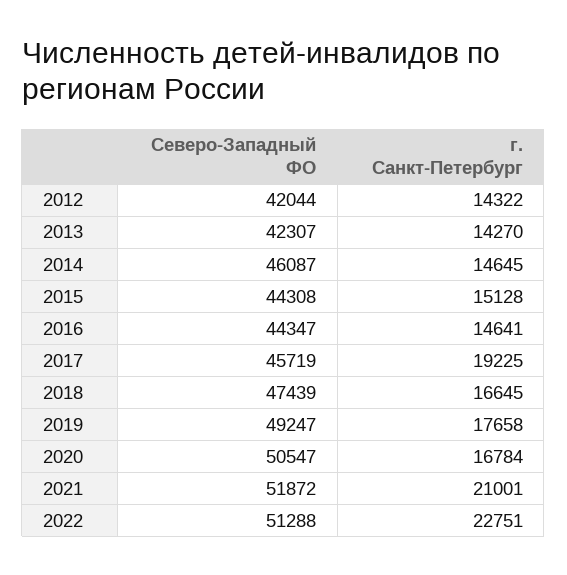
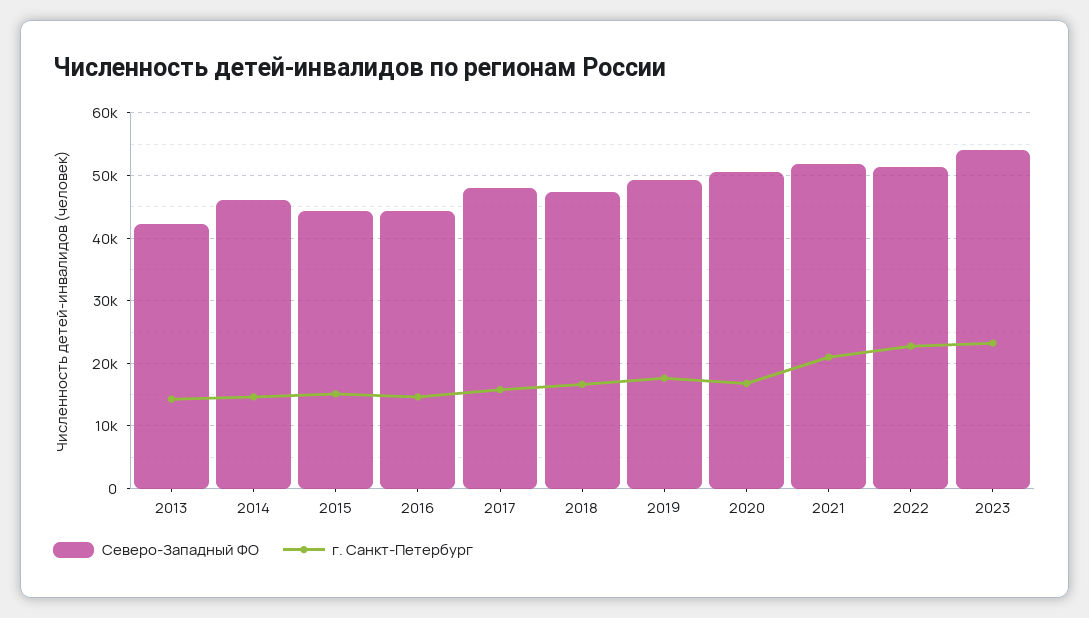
Северо-Западный ФО, 2012: 42044 -> none
г. Санкт-Петербург, 2012: 14322 -> none
Северо-Западный ФО, 2017: 45719 -> 48000
г. Санкт-Петербург, 2017: 19225 -> 16000
Северо-Западный ФО, 2023: none -> 54000
г. Санкт-Петербург, 2023: none -> 23000

